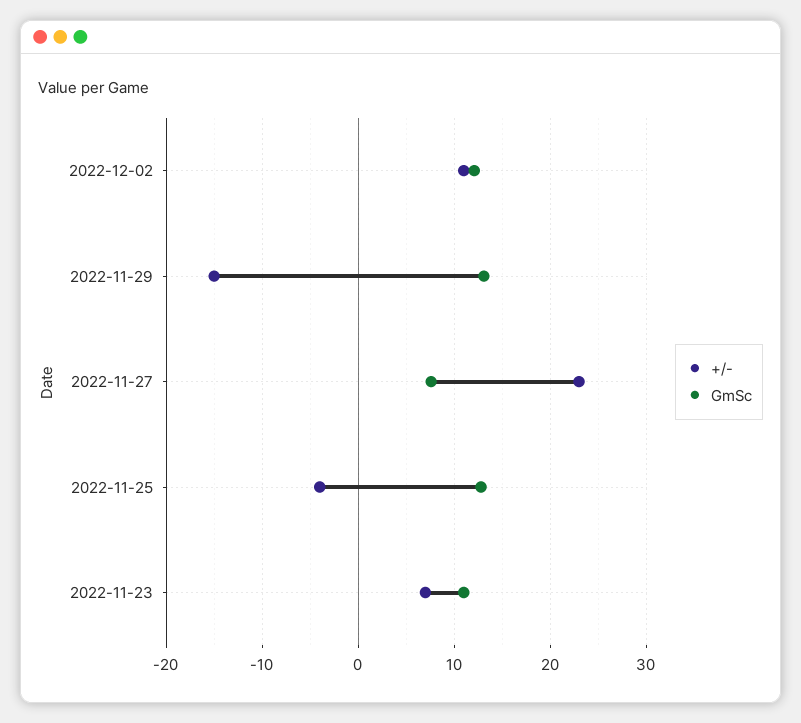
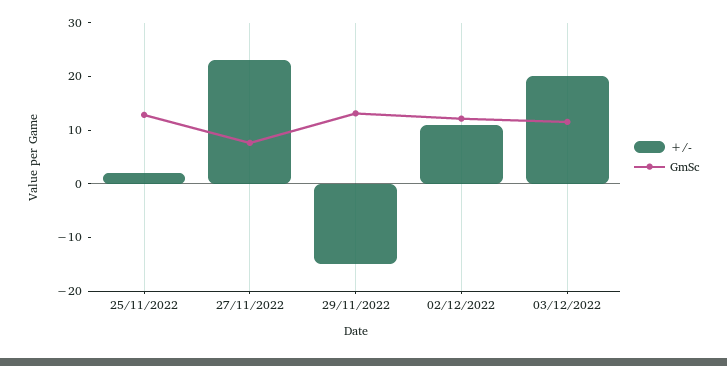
+/-, 2022-11-25: -4 -> 2
+/-, 2022-11-23: 7 -> none
GmSc, 2022-11-23: 11 -> none
+/-, 03/12/2022: none -> 20
GmSc, 03/12/2022: none -> 12

